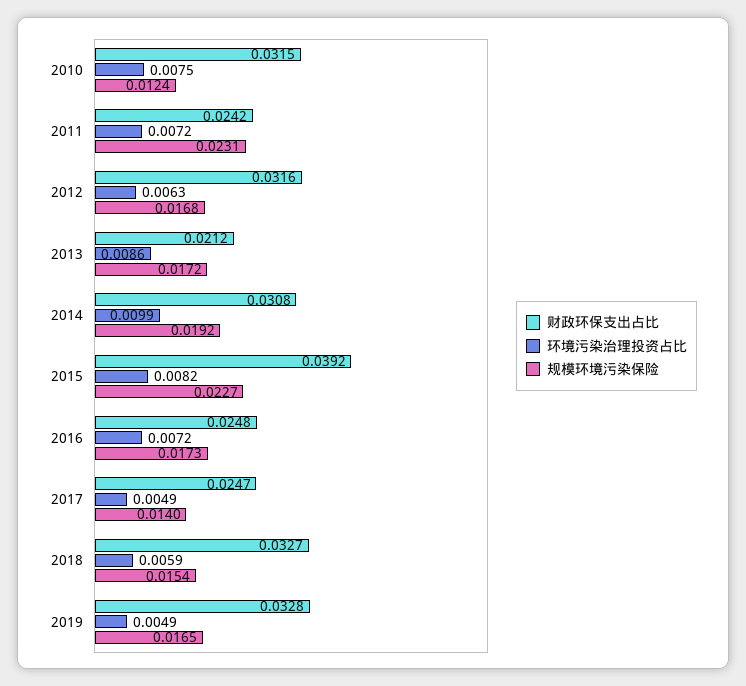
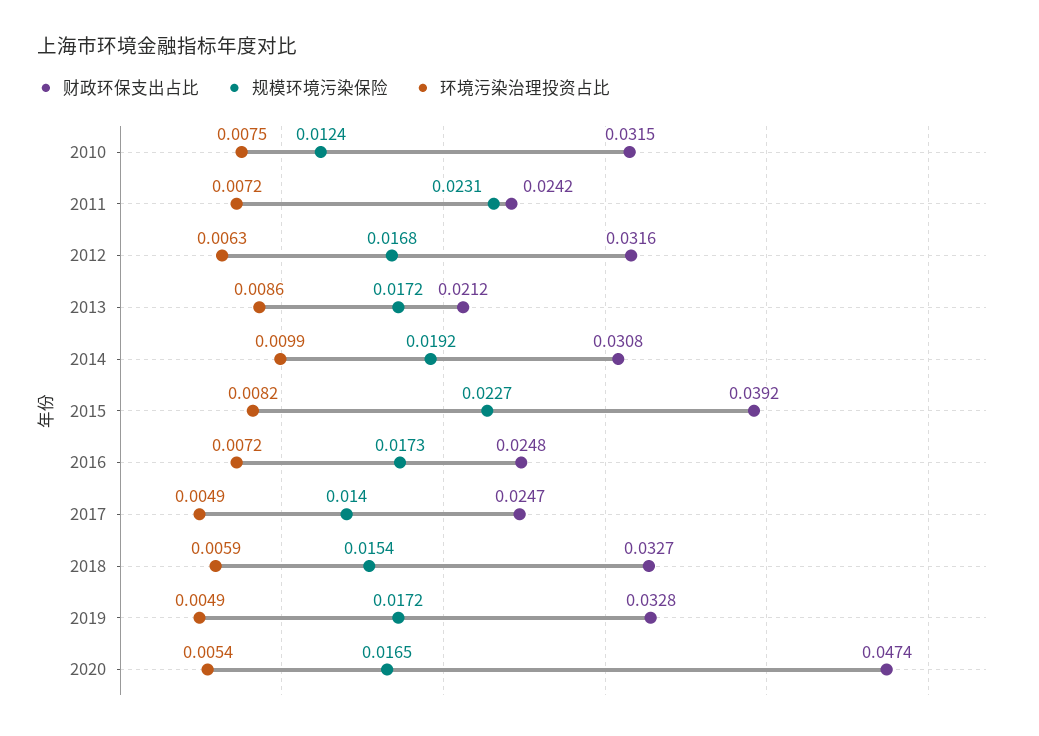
规模环境污染保险, 2019: 0.0165 -> 0.0172
财政环保支出占比, 2020: none -> 0.0474
规模环境污染保险, 2020: none -> 0.0165
环境污染治理投资占比, 2020: none -> 0.0054

